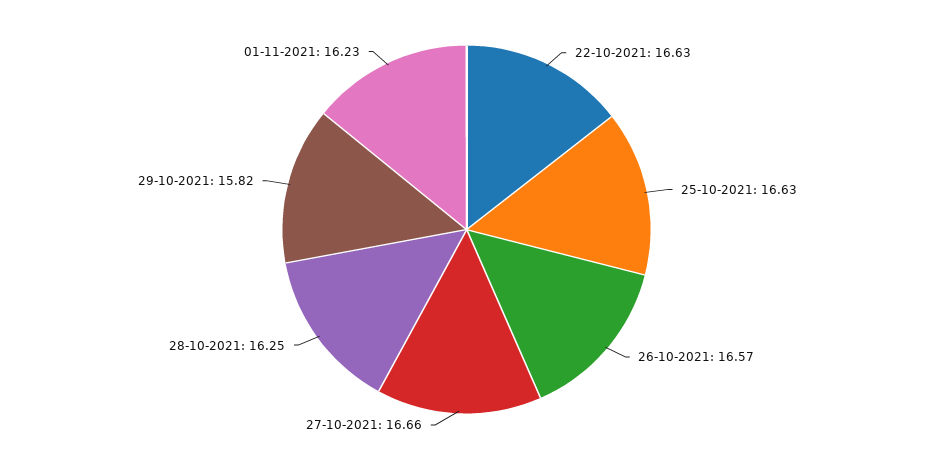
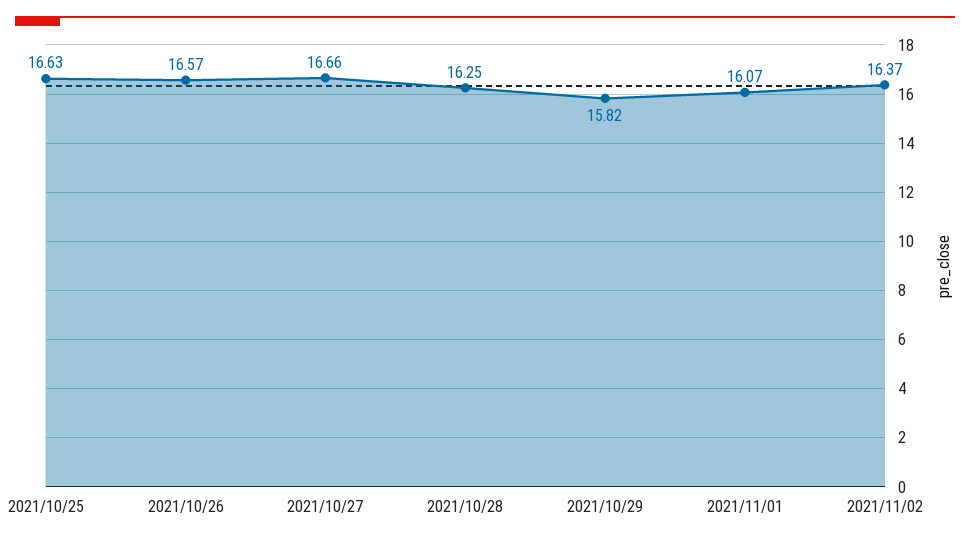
22-10-2021: 16.63 -> none
01-11-2021: 16.23 -> 16.07
2021/11/02: none -> 16.37

